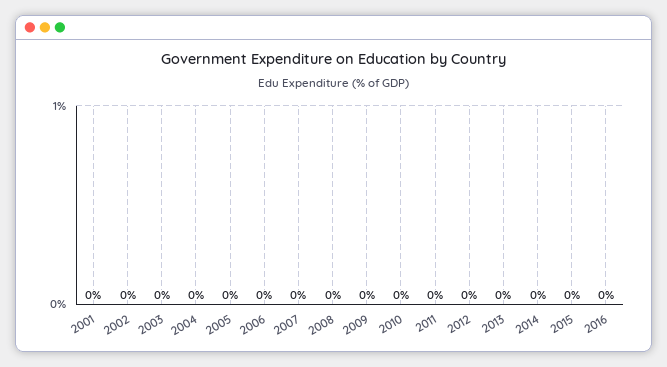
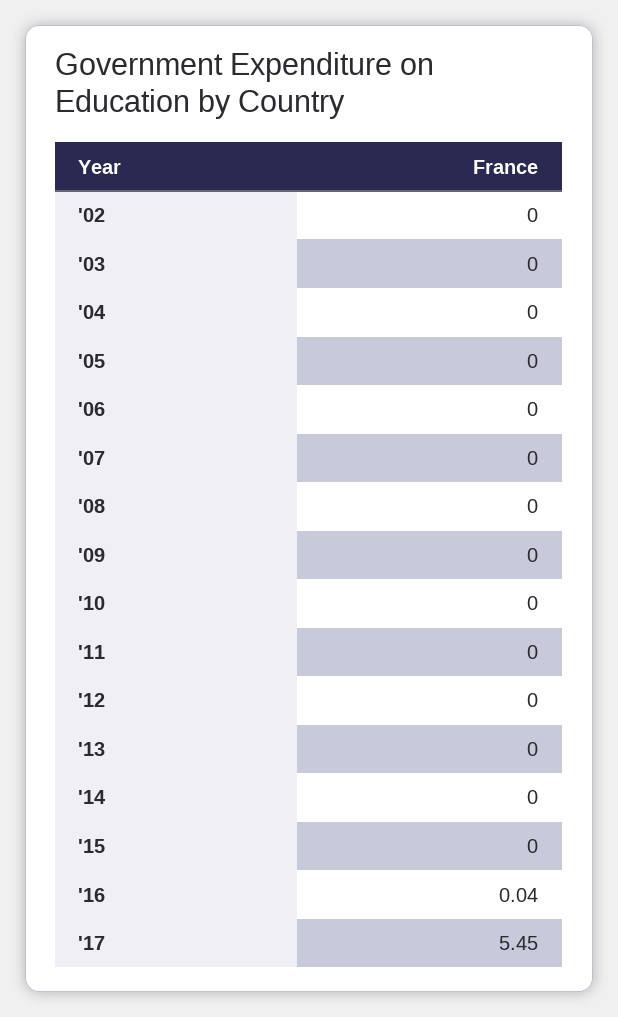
2001: 0 -> none
2016: 0 -> 0.04
'17: none -> 5.45

